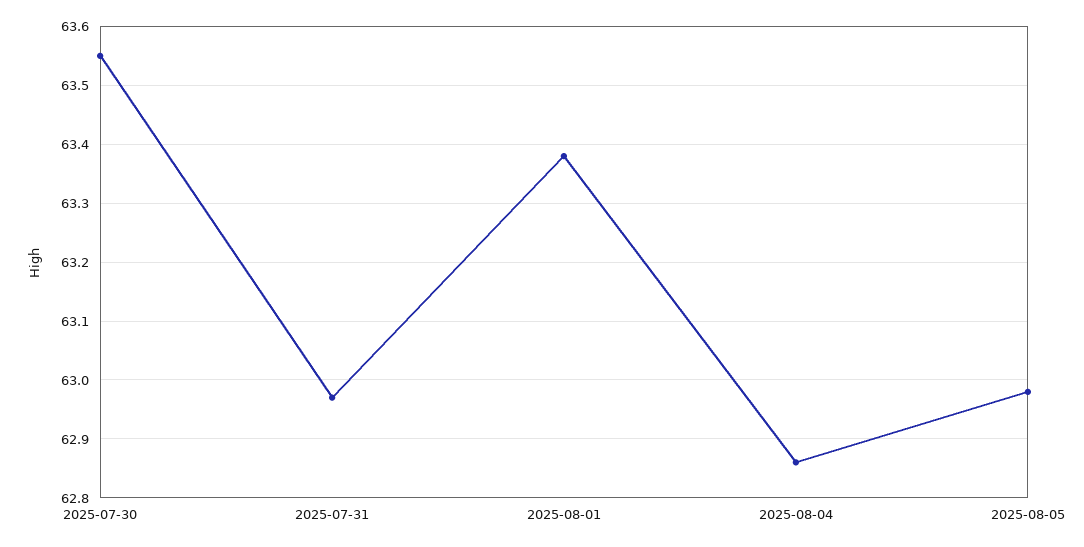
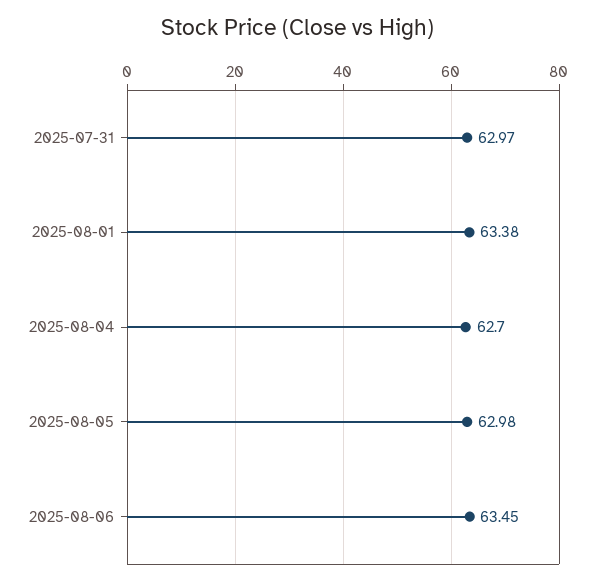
2025-07-30: 63.55 -> none
2025-08-04: 62.85 -> 62.7
2025-08-06: none -> 63.45

